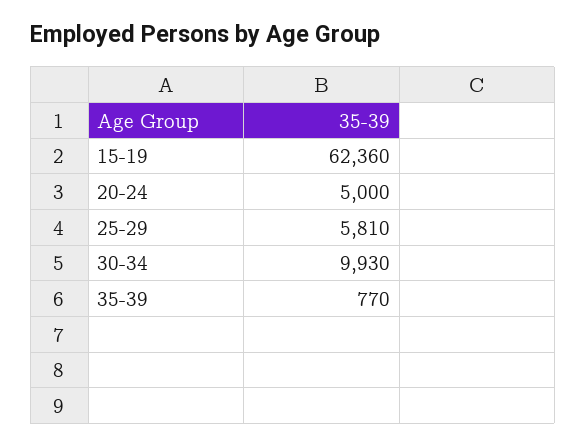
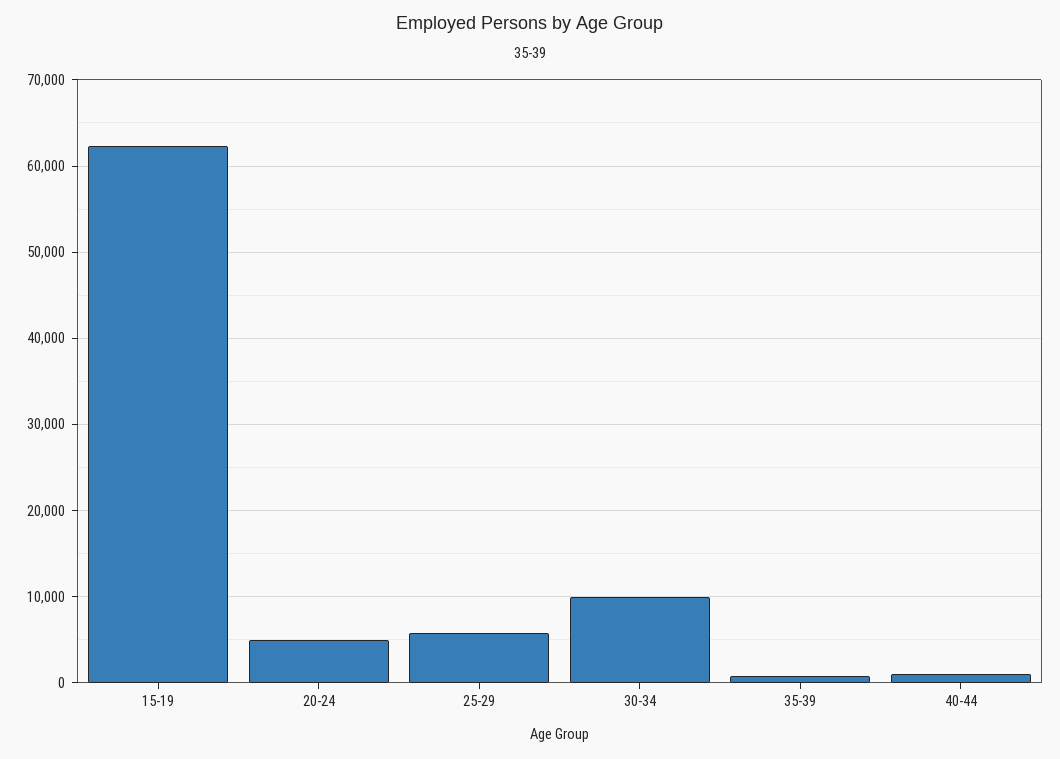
40-44: none -> 1000

